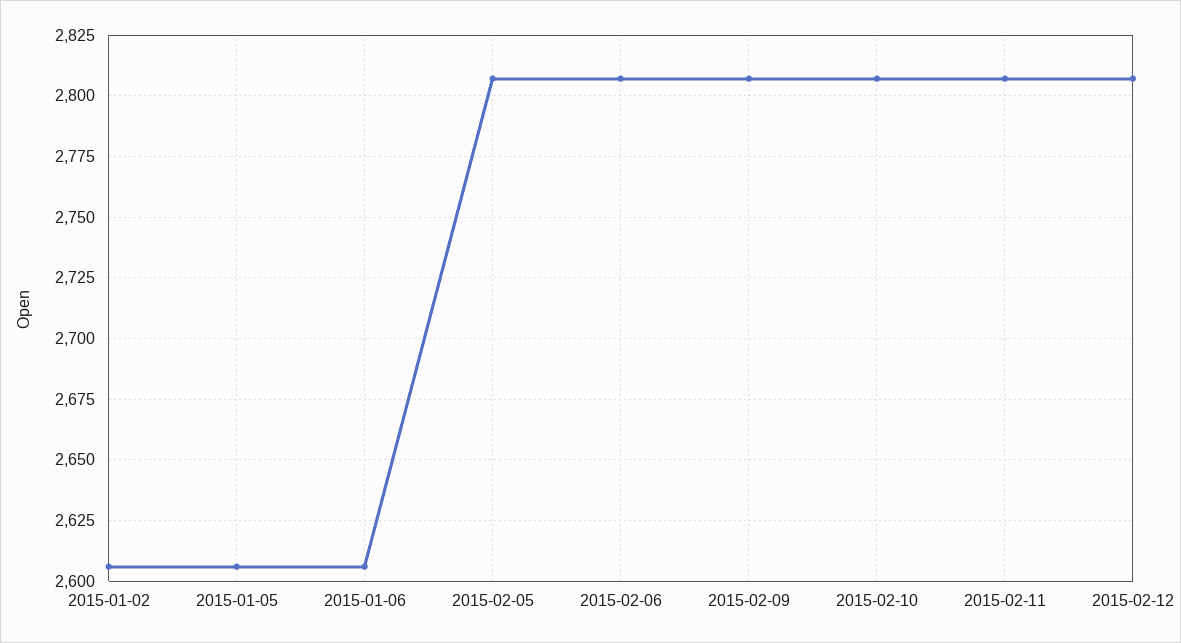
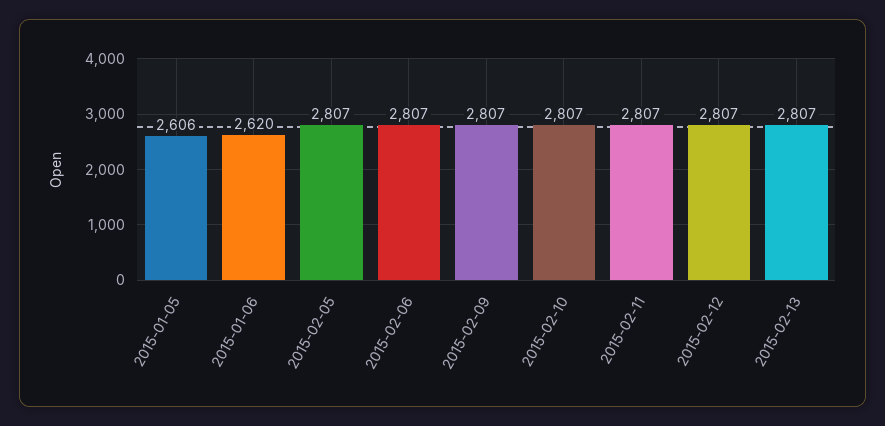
2015-01-02: 2605 -> none
2015-01-06: 2605 -> 2620
2015-02-13: none -> 2807

